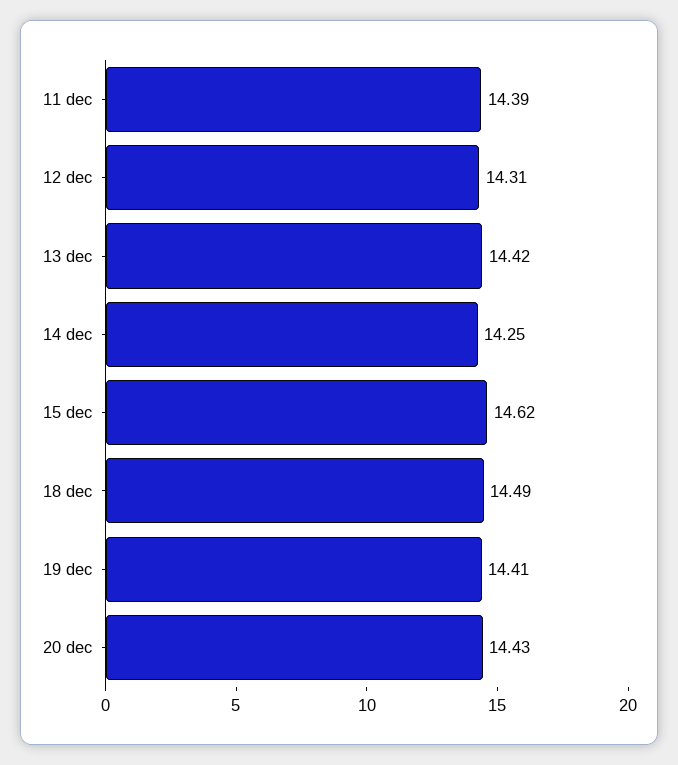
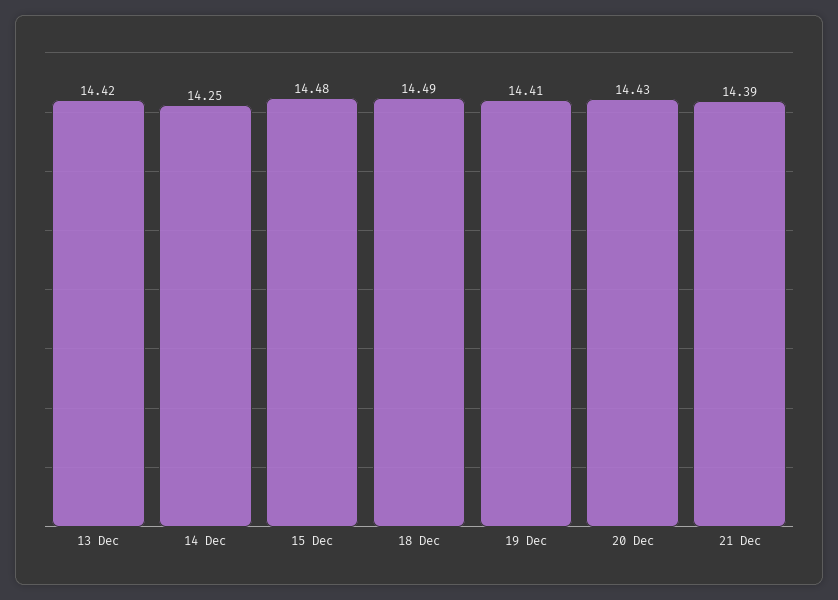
11 dec: 14.39 -> none
12 dec: 14.31 -> none
15 dec: 14.62 -> 14.48
21 Dec: none -> 14.39

